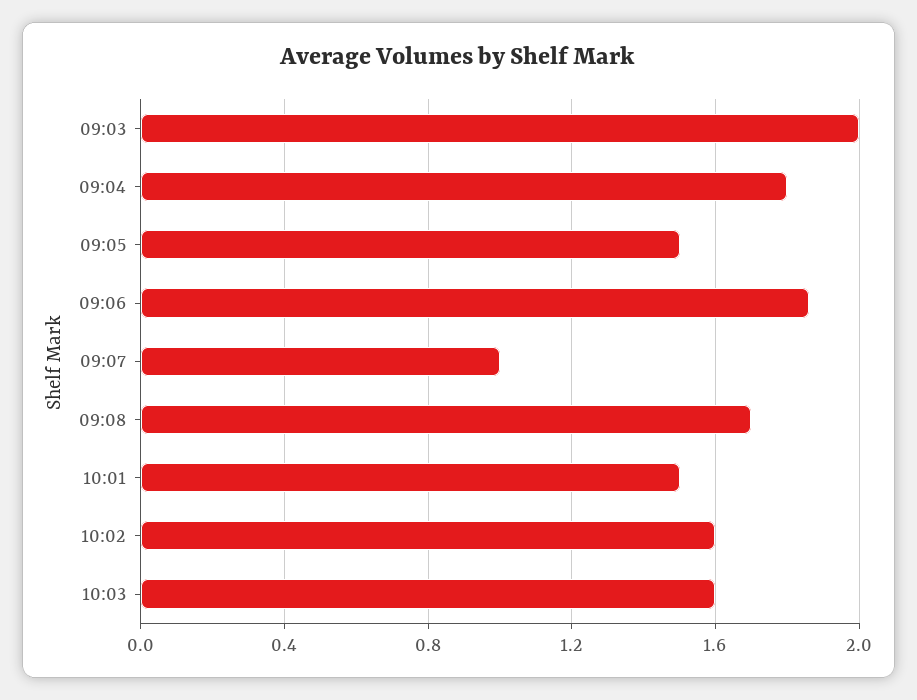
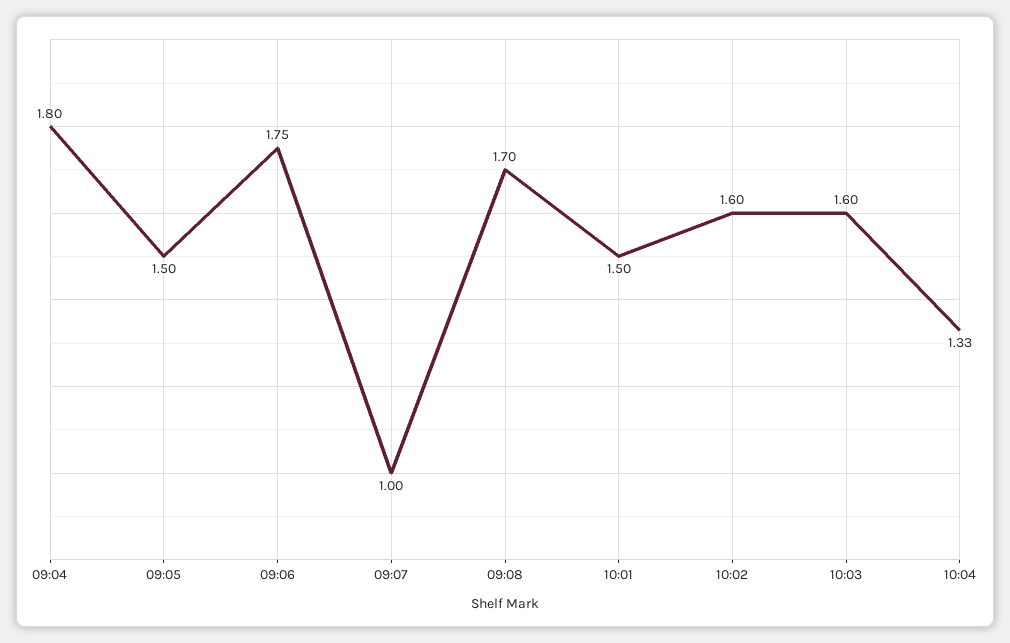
09:03: 2 -> none
09:06: 1.85 -> 1.75
10:04: none -> 1.33

